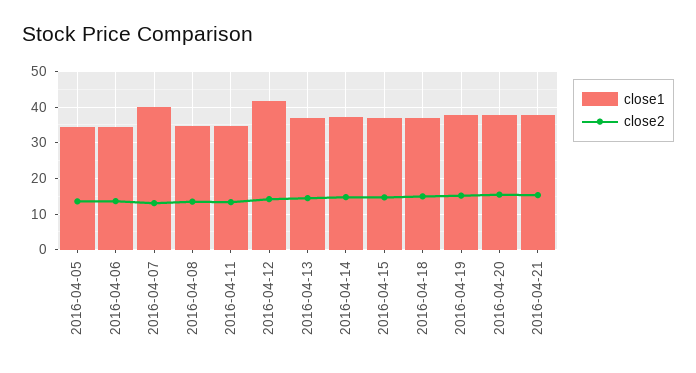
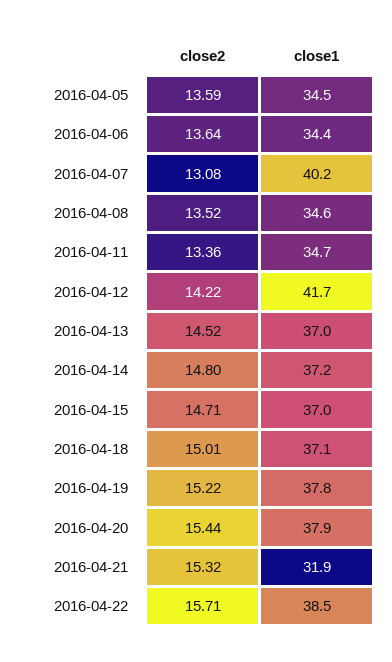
close1, 2016-04-21: 38 -> 31.9
close2, 2016-04-22: none -> 15.71
close1, 2016-04-22: none -> 38.5

